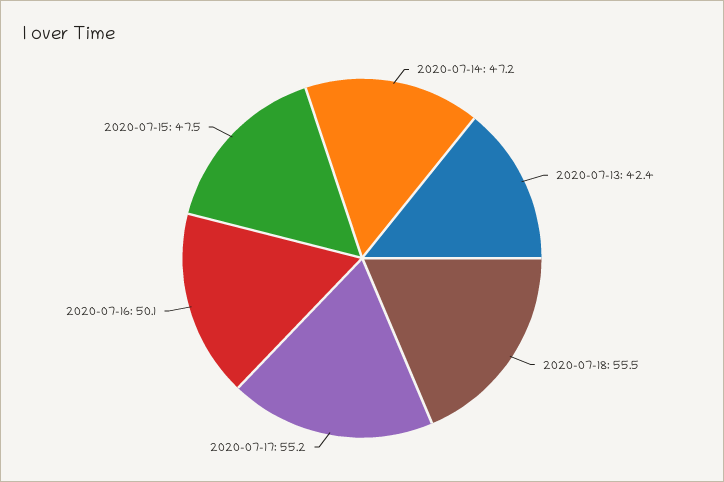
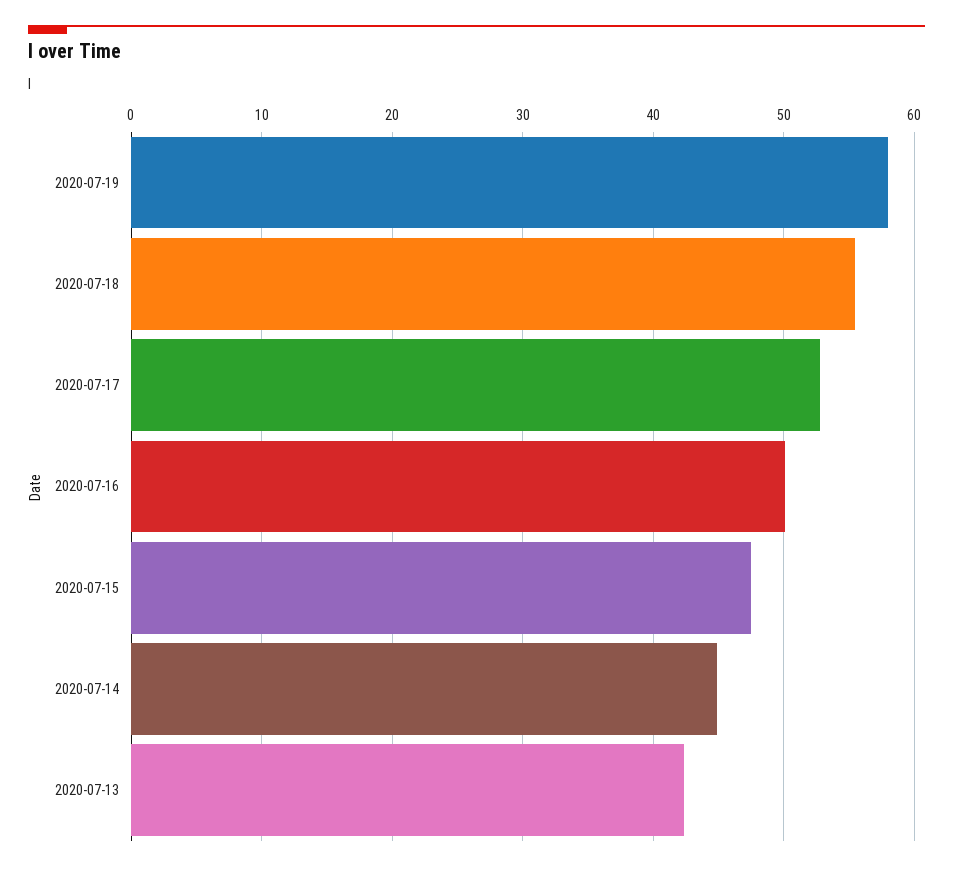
2020-07-14: 47.2 -> 45
2020-07-17: 55.2 -> 53
2020-07-19: none -> 58

